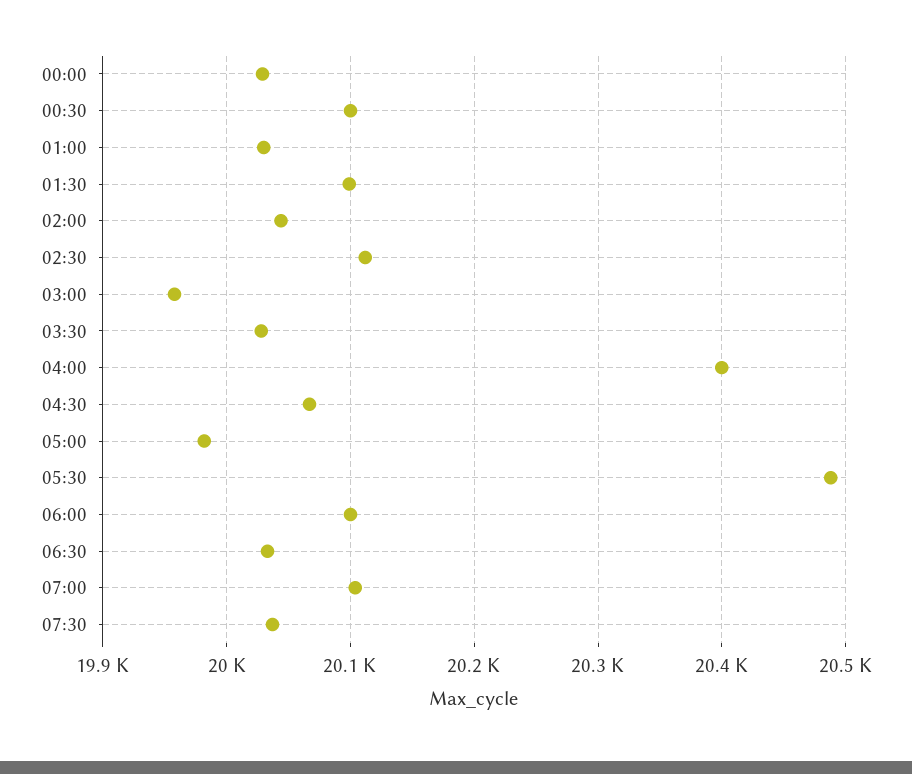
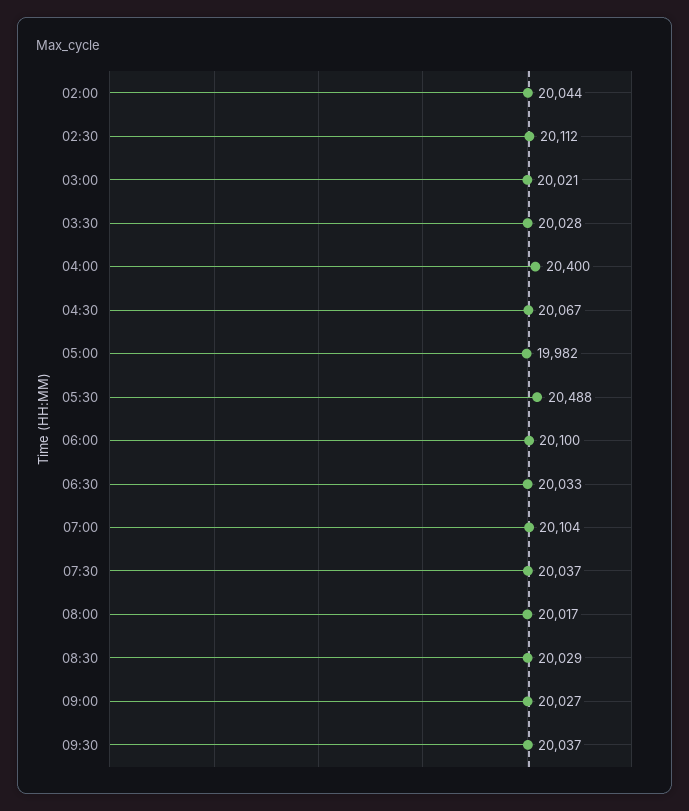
00:00: 20030 -> none
00:30: 20100 -> none
01:00: 20030 -> none
01:30: 20100 -> none
03:00: 19960 -> 20021
08:00: none -> 20017
08:30: none -> 20029
09:00: none -> 20027
09:30: none -> 20037

